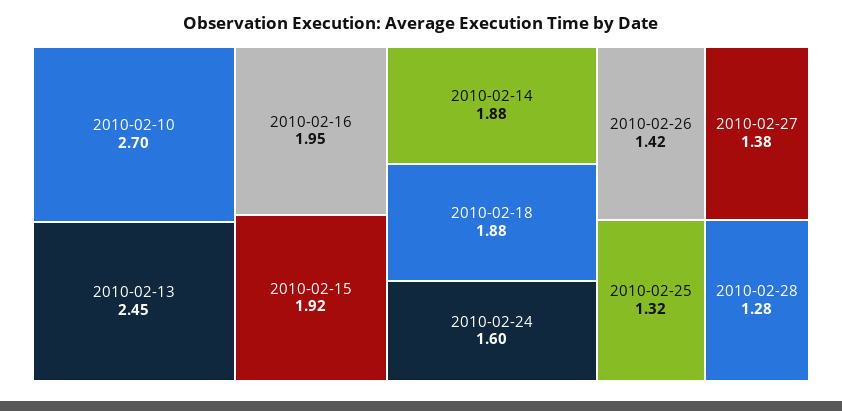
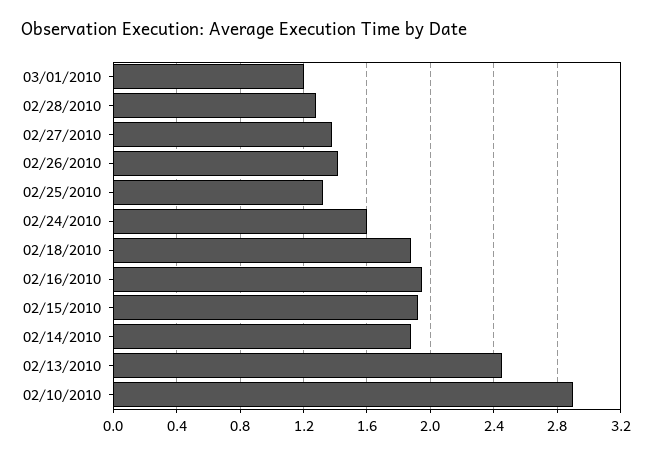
2010-02-10: 2.7 -> 2.9
03/01/2010: none -> 1.2

